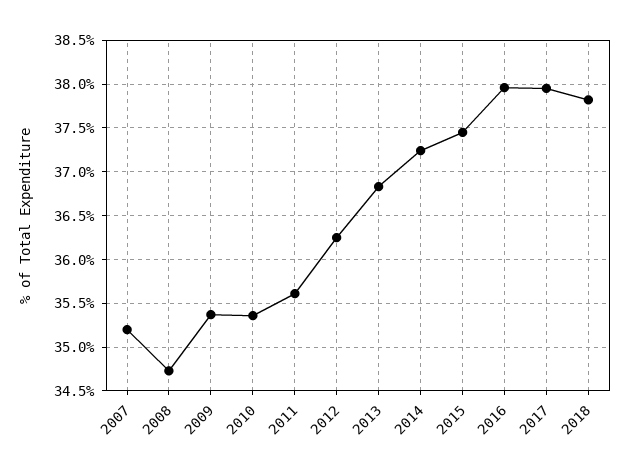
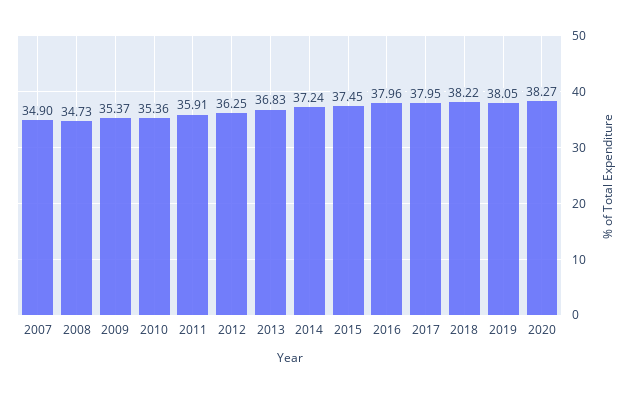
2007: 35.2 -> 34.9
2011: 35.6 -> 35.91
2018: 37.8 -> 38.22
2019: none -> 38.05
2020: none -> 38.27

